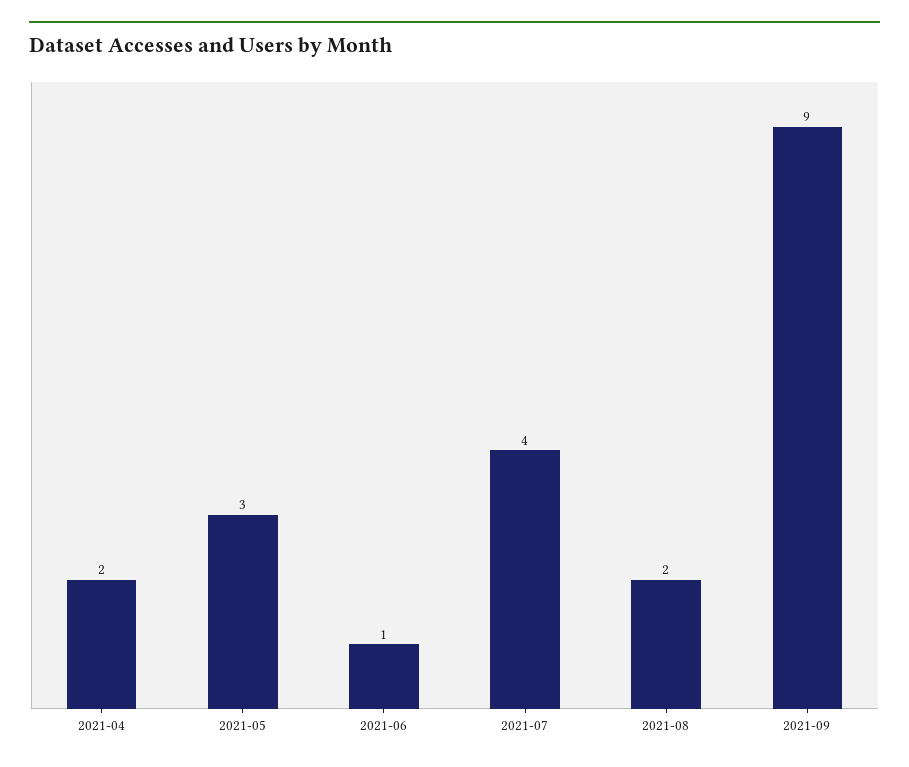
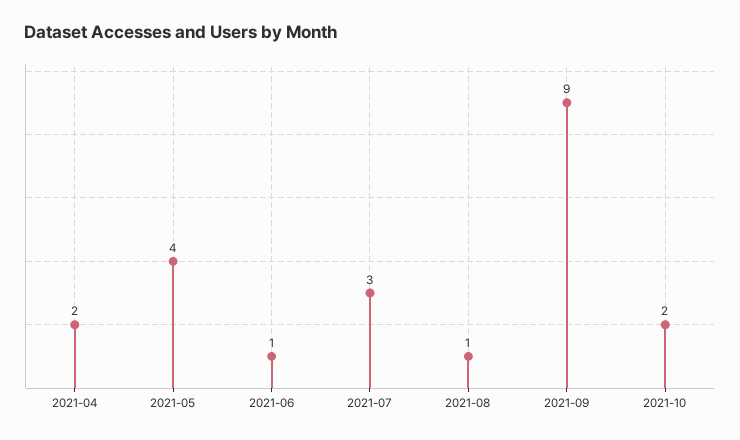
2021-05: 3 -> 4
2021-07: 4 -> 3
2021-08: 2 -> 1
2021-10: none -> 2

